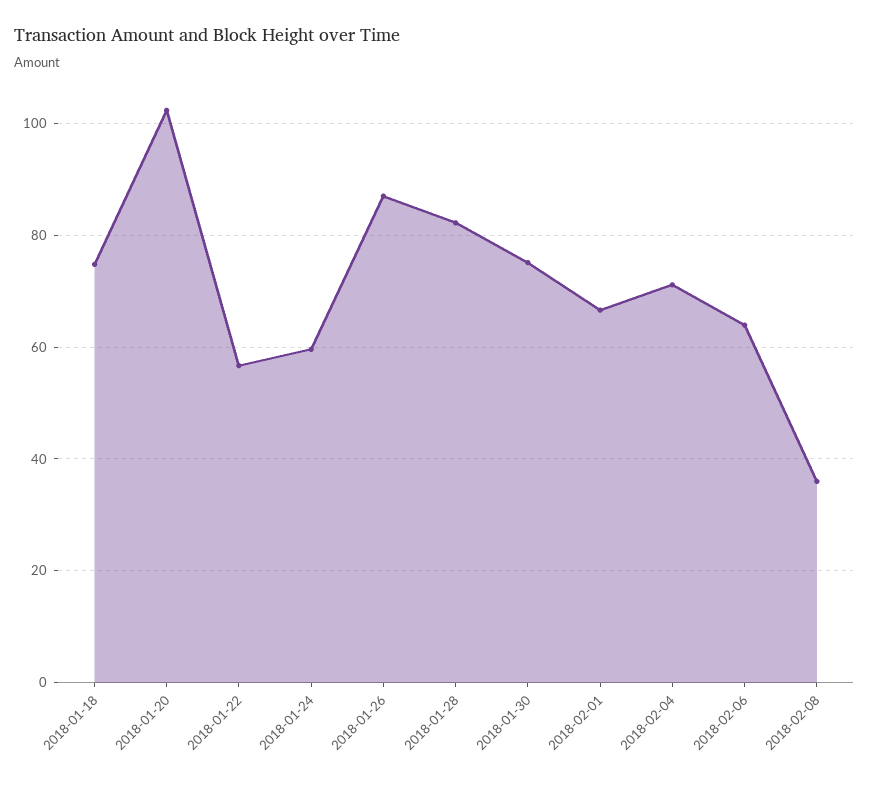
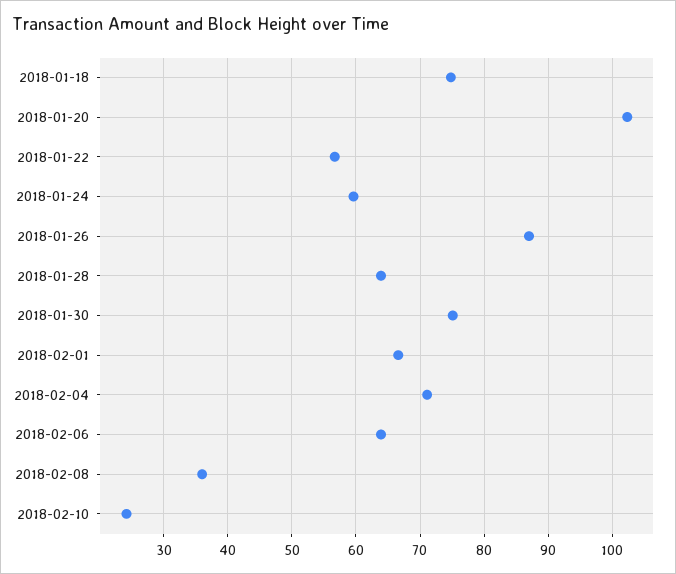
2018-01-28: 82 -> 64
2018-02-10: none -> 24

